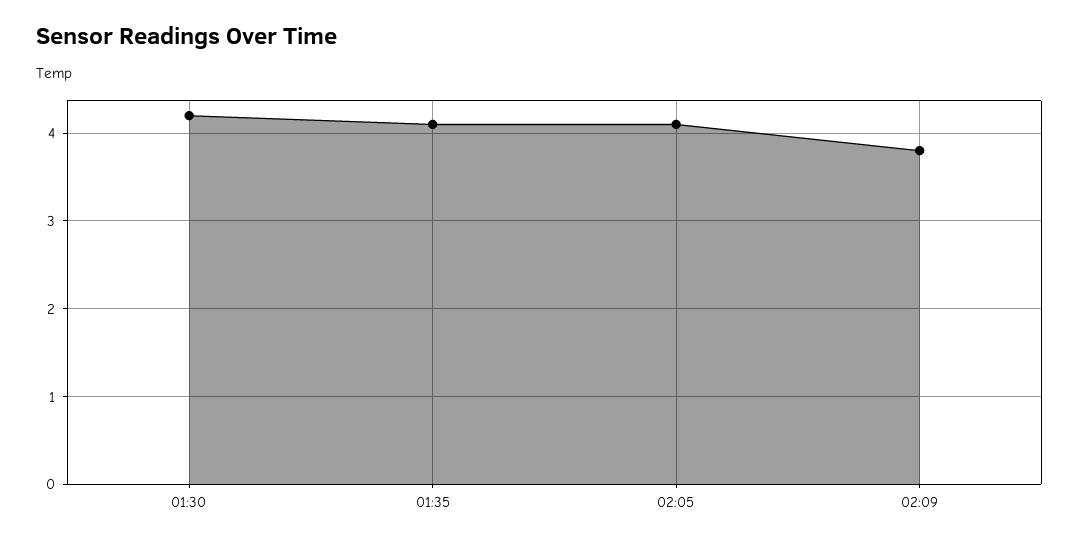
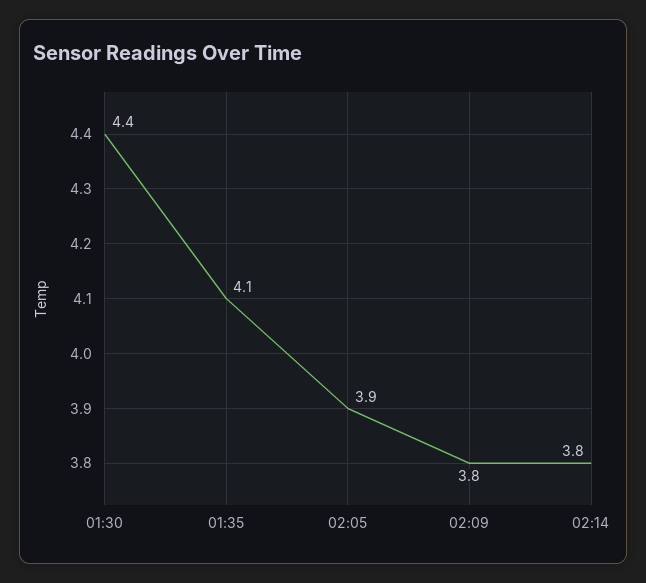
01:30: 4.2 -> 4.4
02:05: 4.1 -> 3.9
02:14: none -> 3.8

